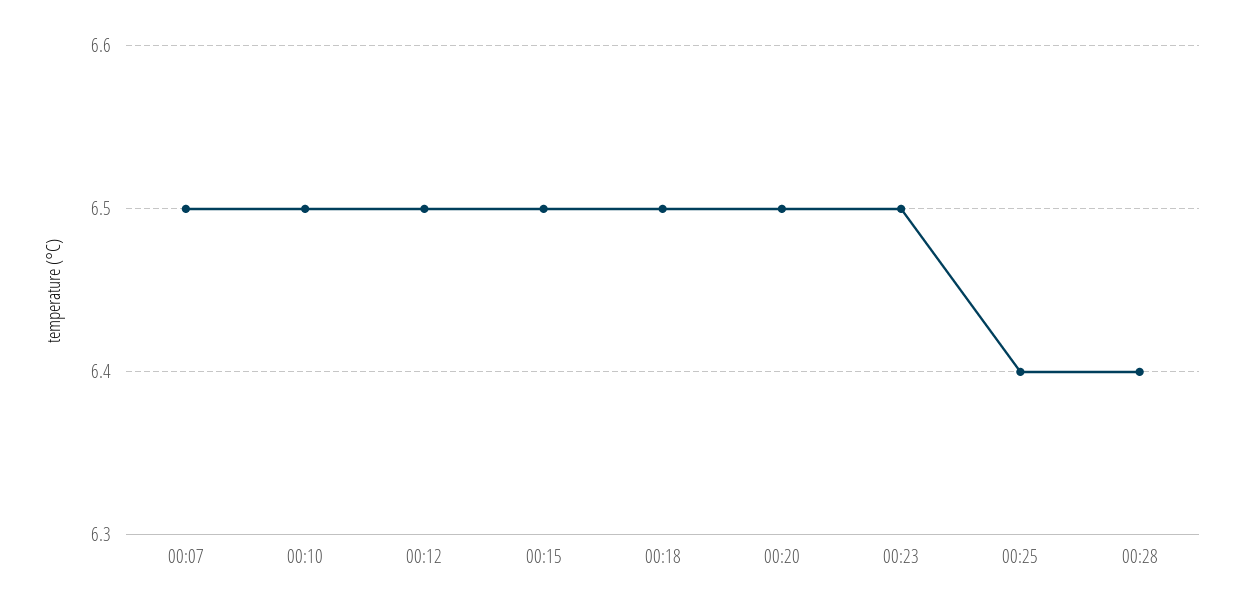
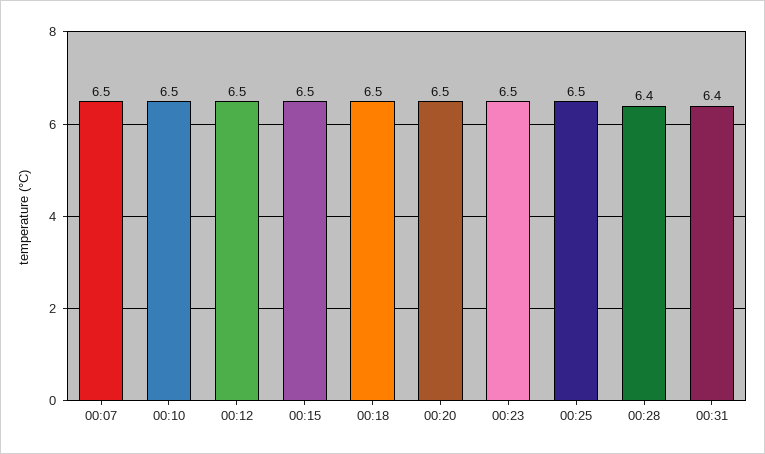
00:25: 6.4 -> 6.5
00:31: none -> 6.4

